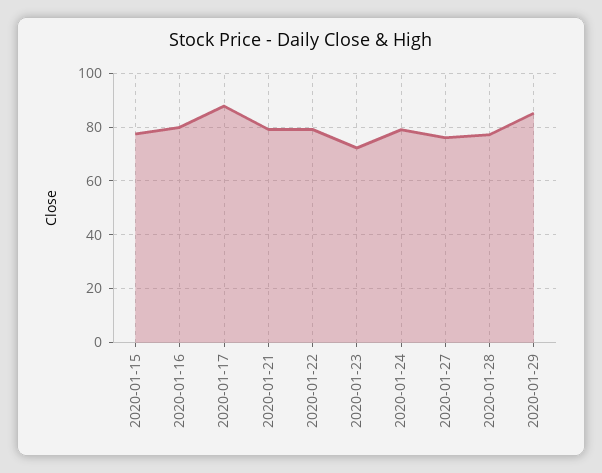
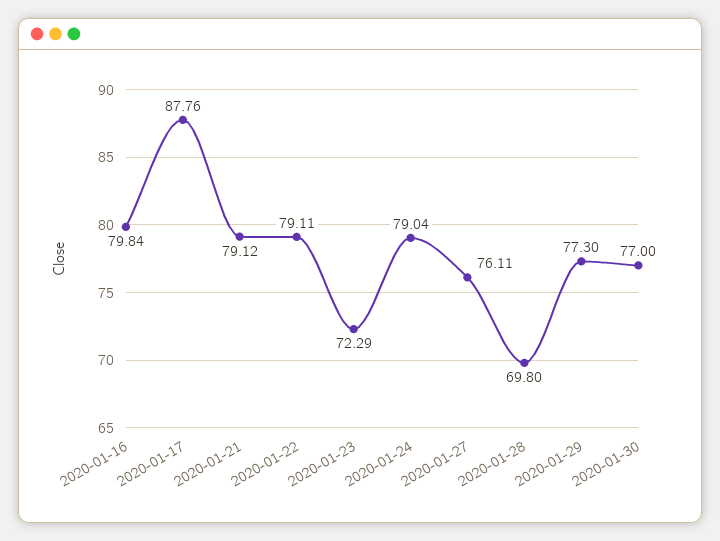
2020-01-15: 77.5 -> none
2020-01-28: 77.5 -> 69.8
2020-01-29: 85 -> 77.3
2020-01-30: none -> 77

